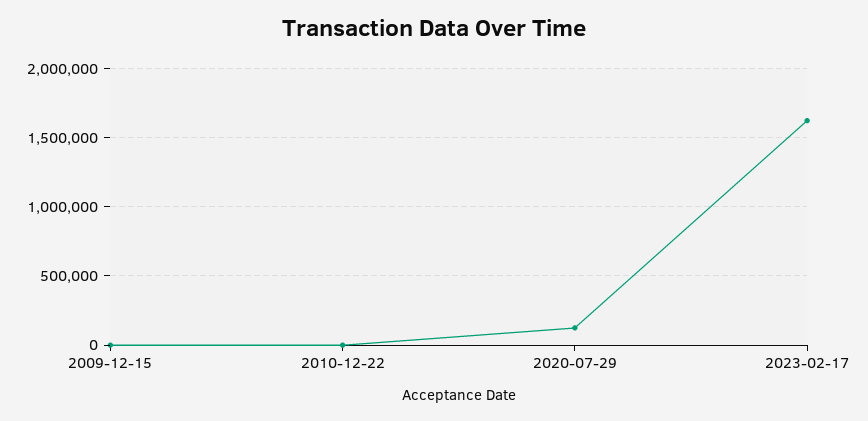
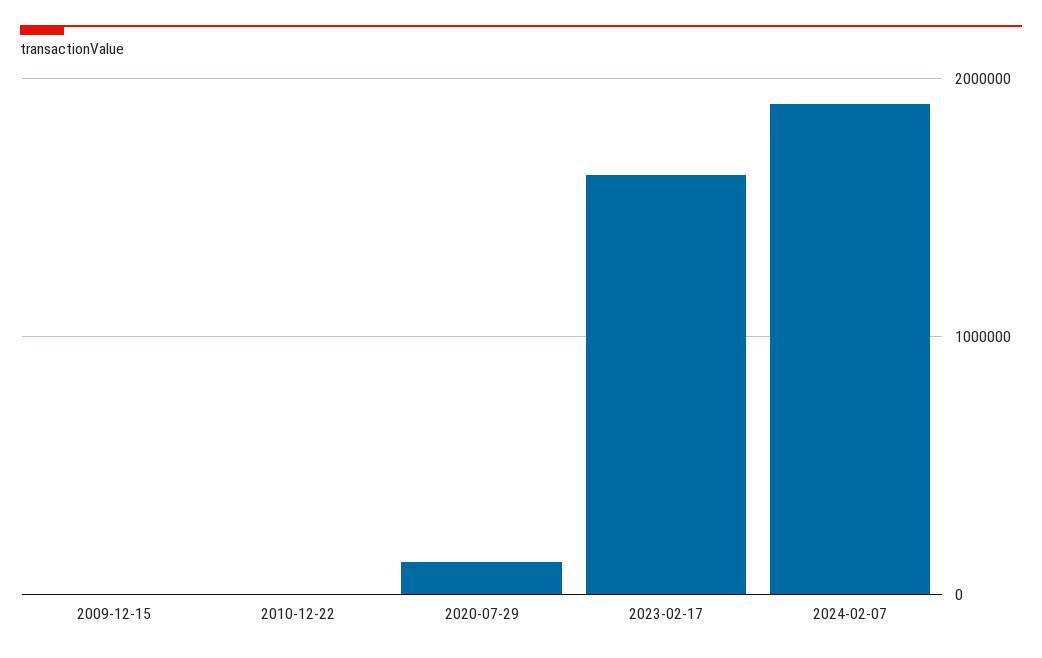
2024-02-07: none -> 1900000

